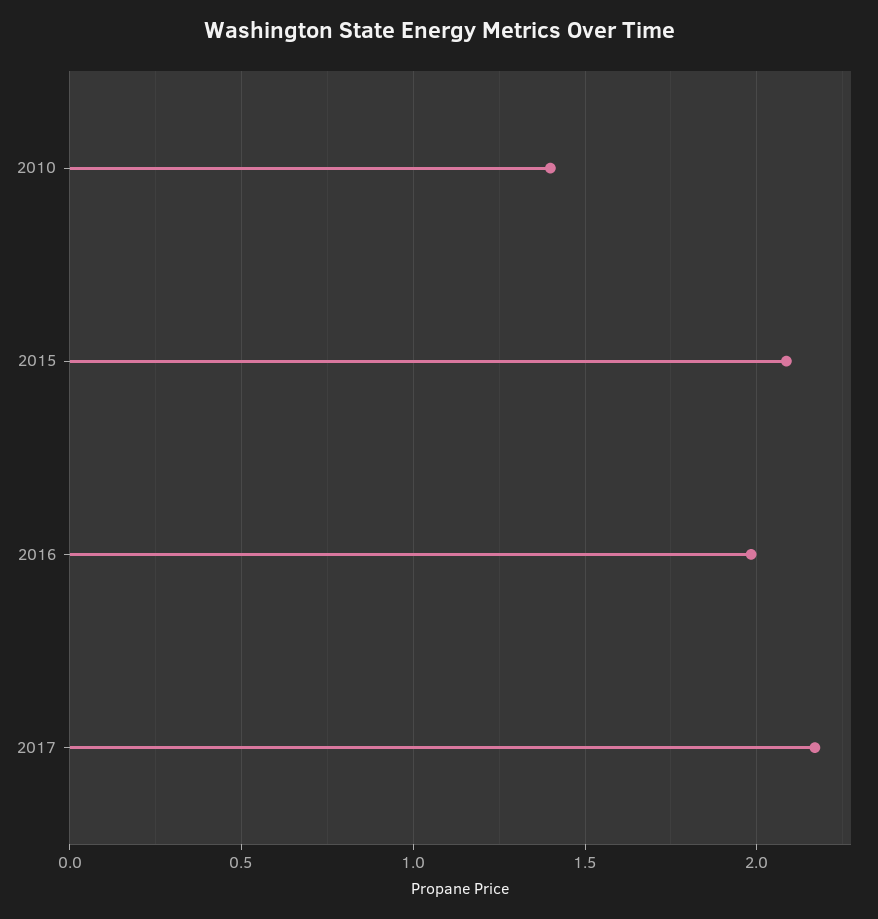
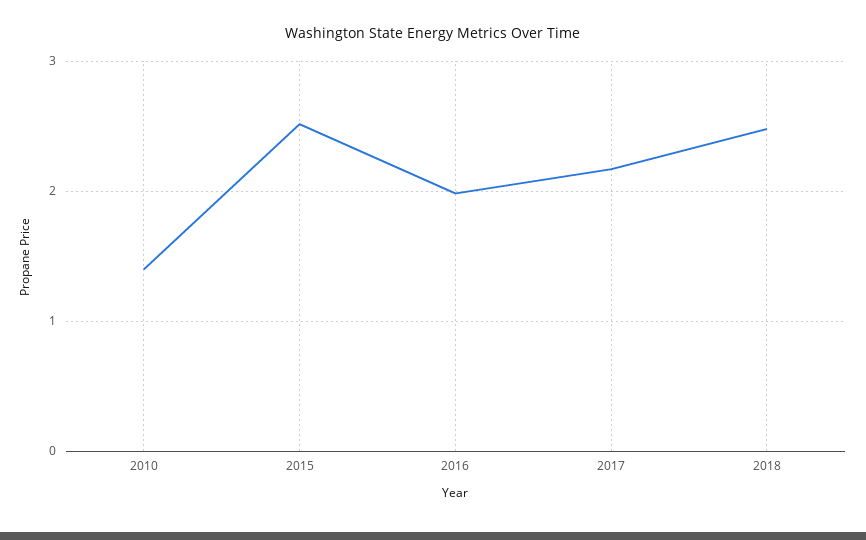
2015: 2.1 -> 2.5
2018: none -> 2.5

